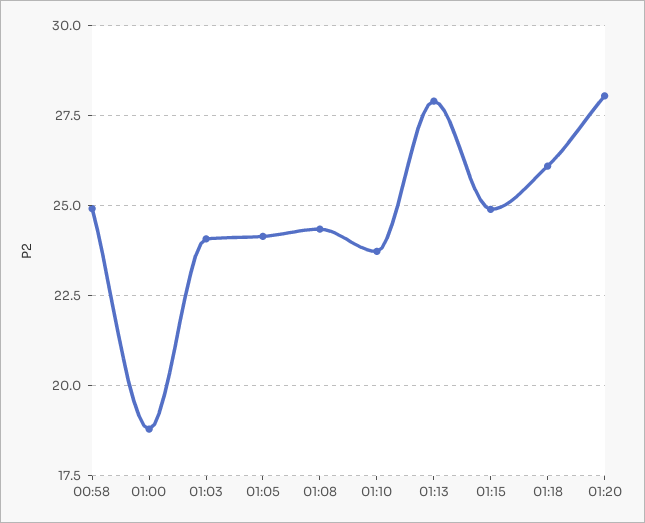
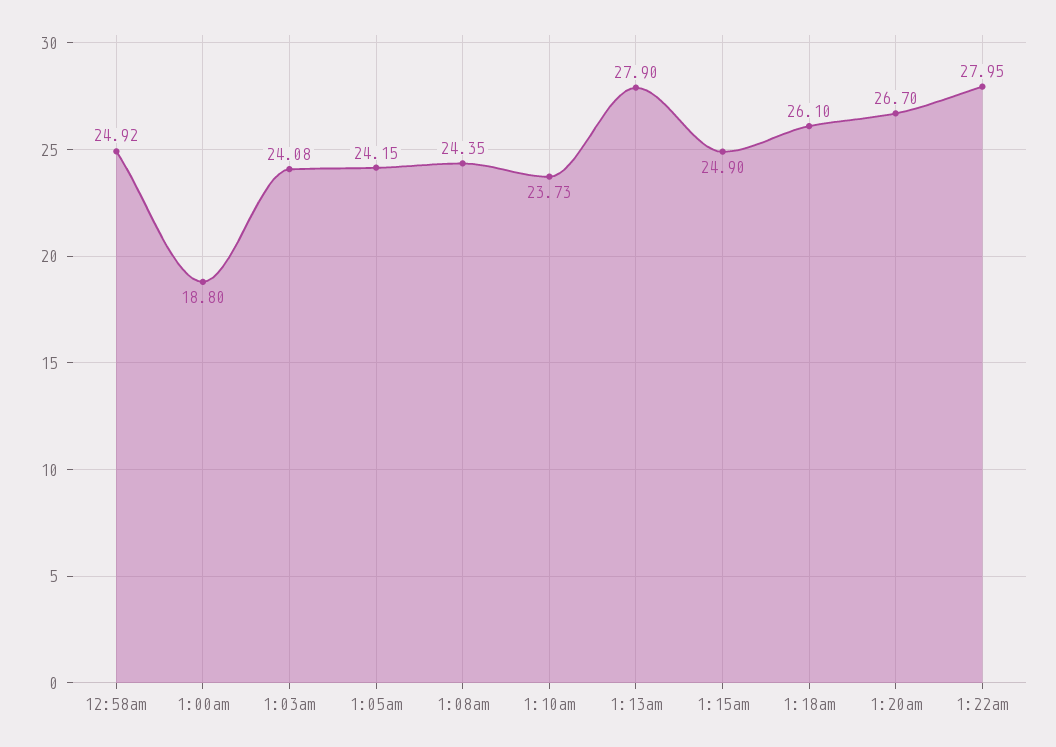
01:20: 28 -> 26.7
1:22am: none -> 27.95

